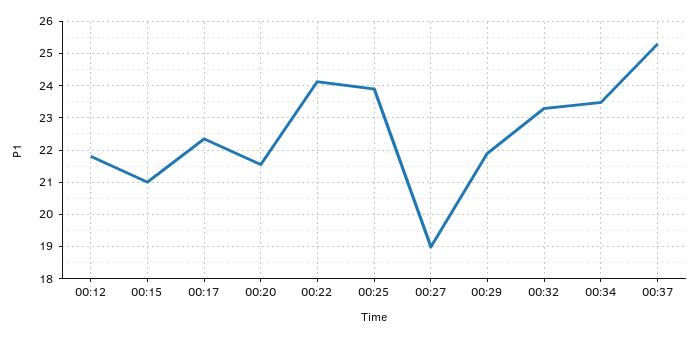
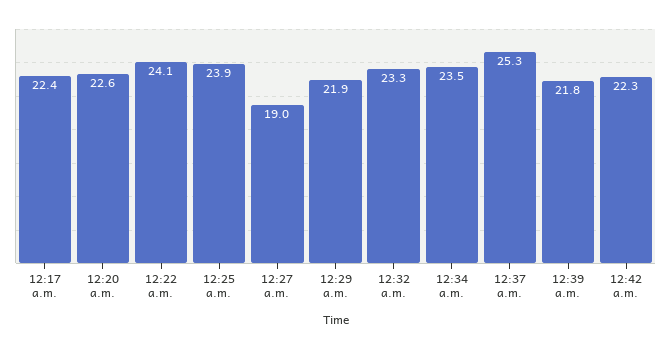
00:12: 21.8 -> none
00:15: 21 -> none
00:20: 21.6 -> 22.6
12:39 a.m.: none -> 21.8
12:42 a.m.: none -> 22.3

